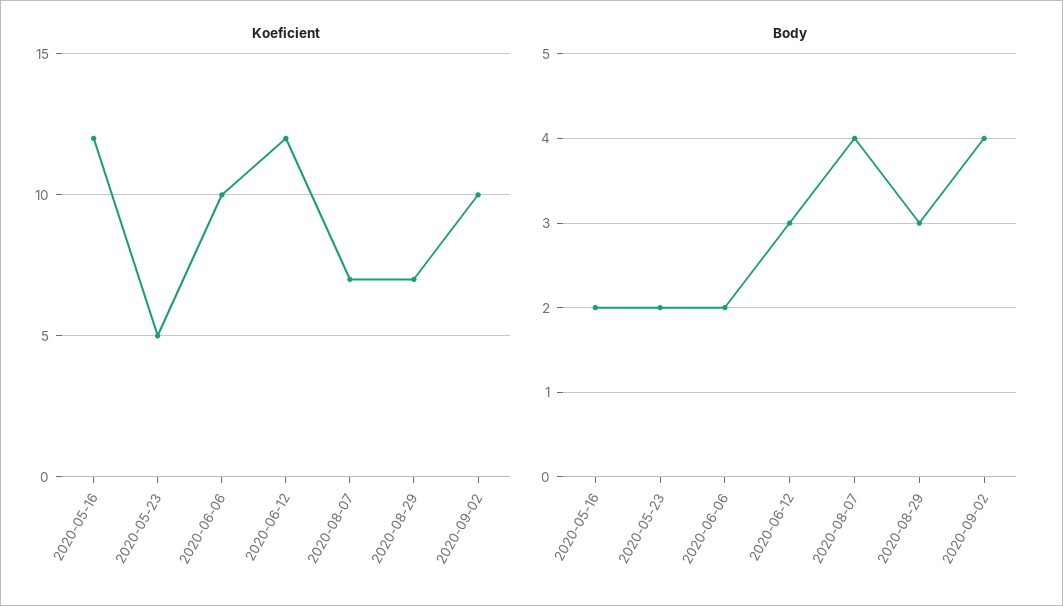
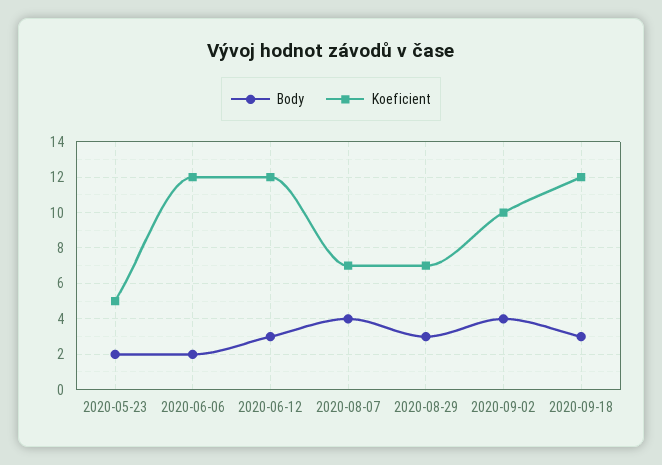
Koeficient, 2020-05-16: 12 -> none
Koeficient, 2020-06-06: 10 -> 12
Body, 2020-05-16: 2 -> none
Body, 2020-09-18: none -> 3
Koeficient, 2020-09-18: none -> 12

